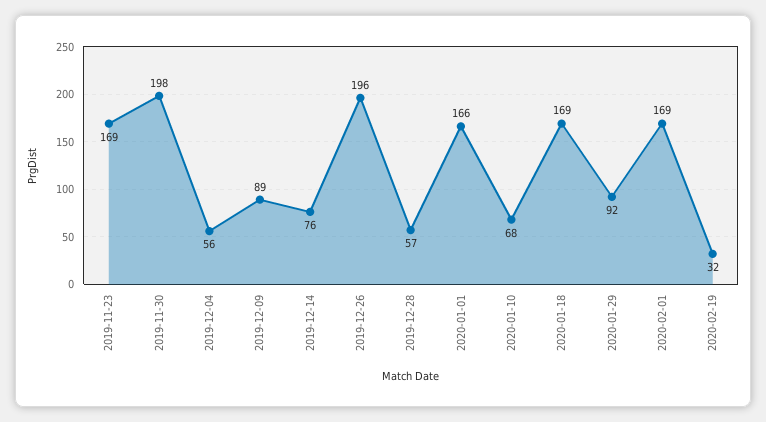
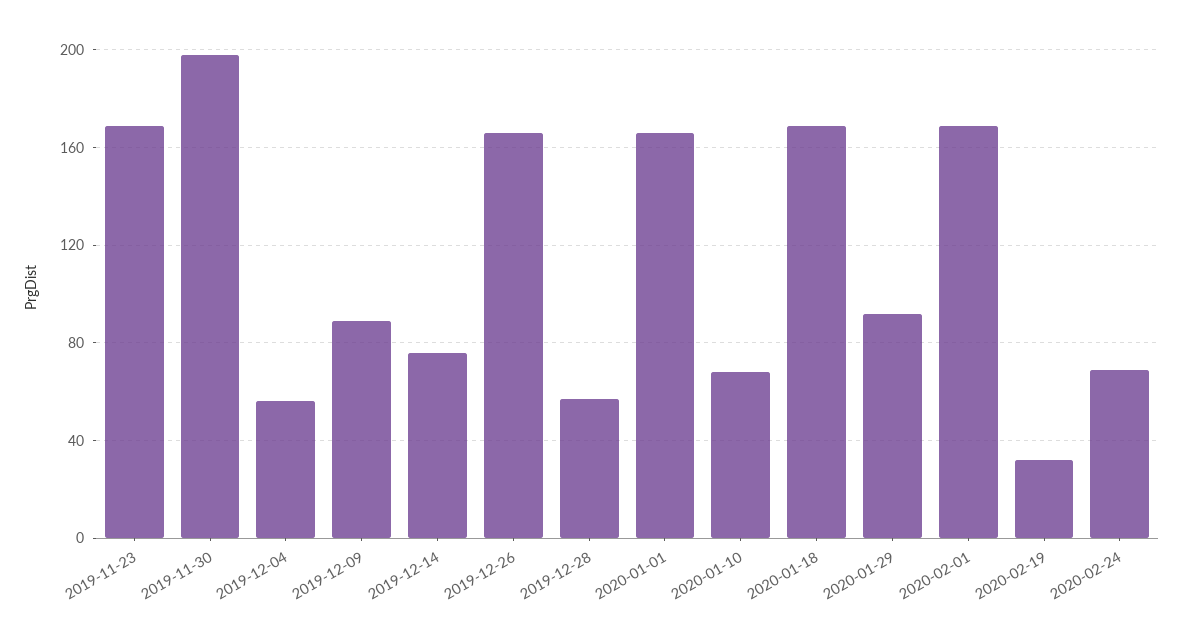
2019-12-26: 196 -> 165
2020-02-24: none -> 70

